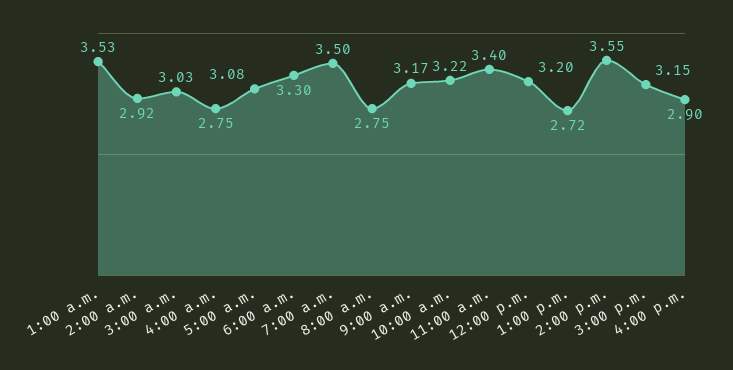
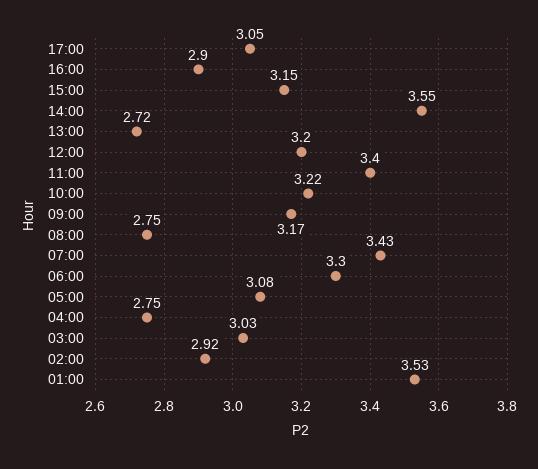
7:00 a.m.: 3.5 -> 3.43
17:00: none -> 3.05

